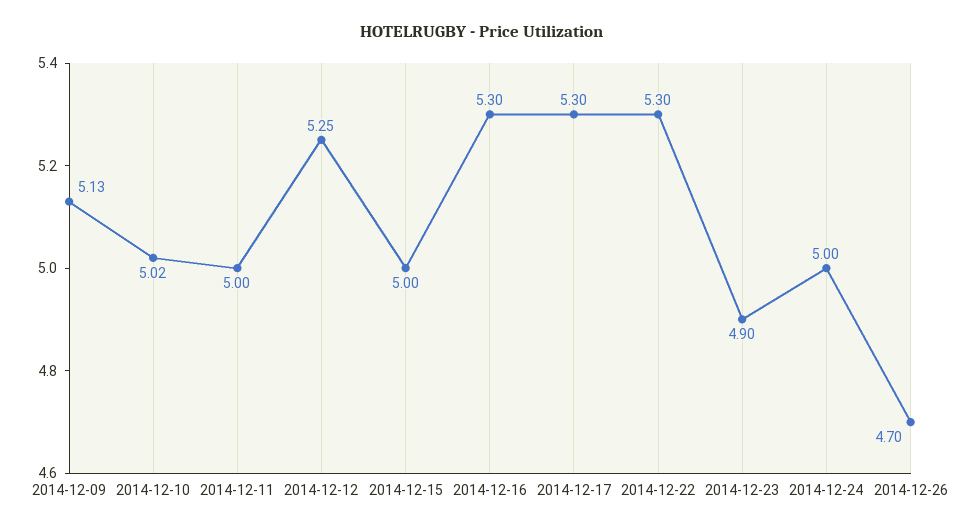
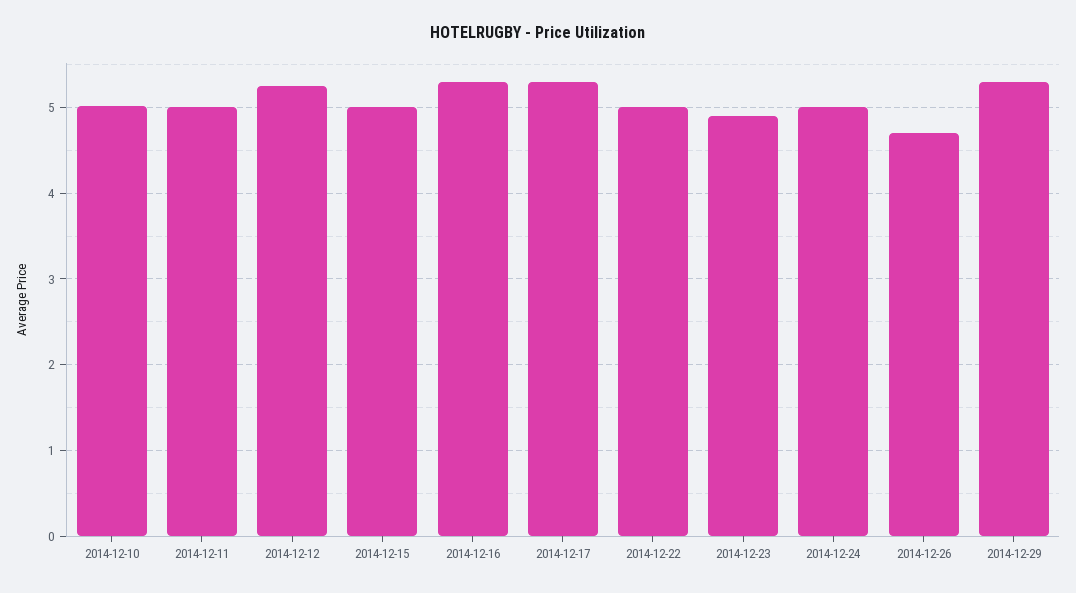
2014-12-09: 5.13 -> none
2014-12-22: 5.3 -> 5
2014-12-29: none -> 5.3

